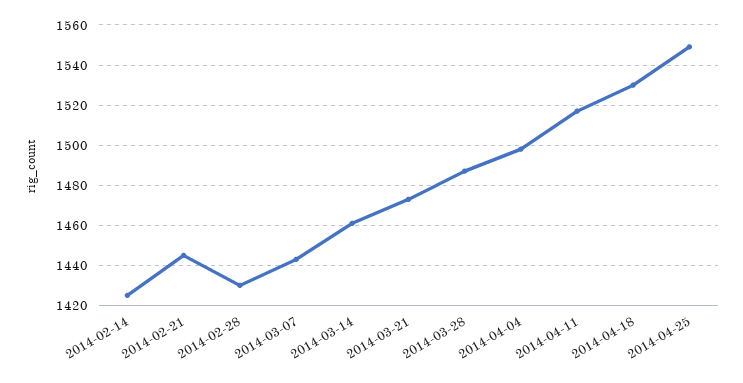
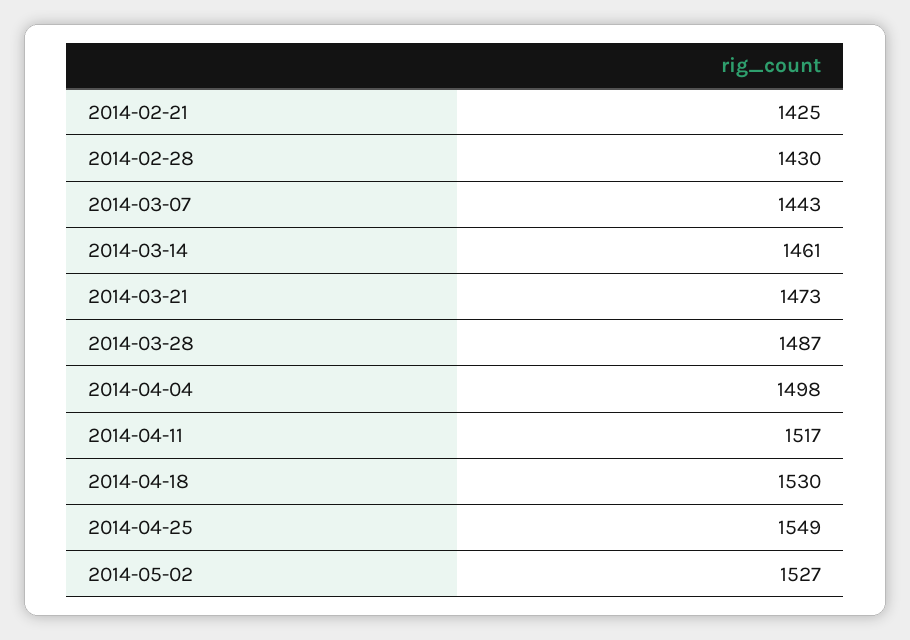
2014-02-14: 1425 -> none
2014-02-21: 1445 -> 1425
2014-05-02: none -> 1527

